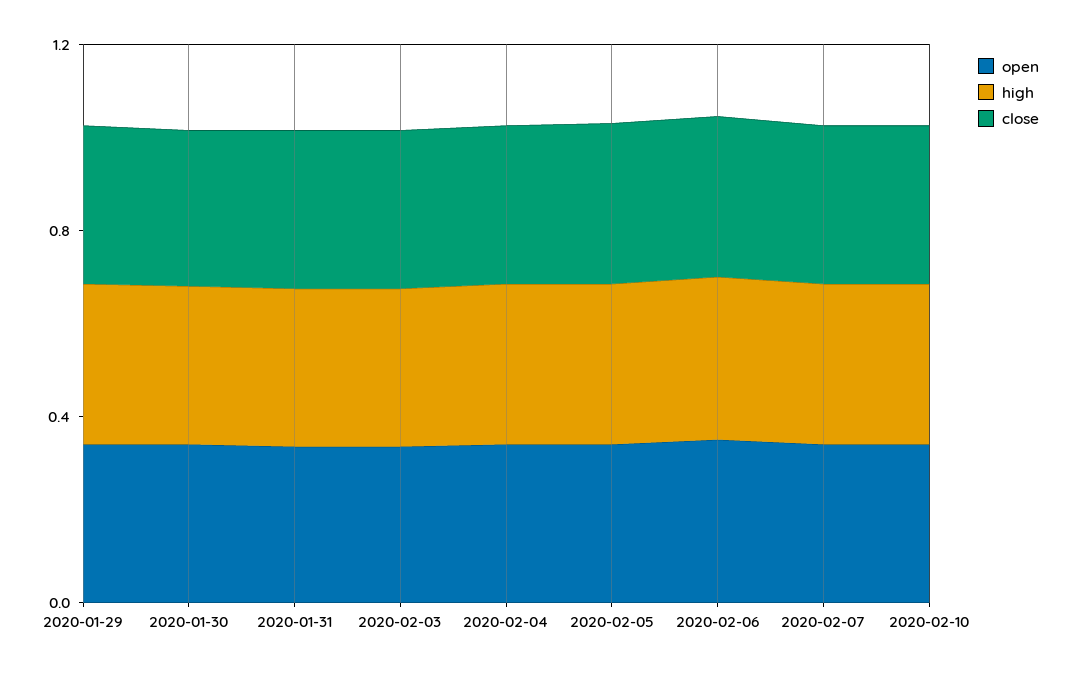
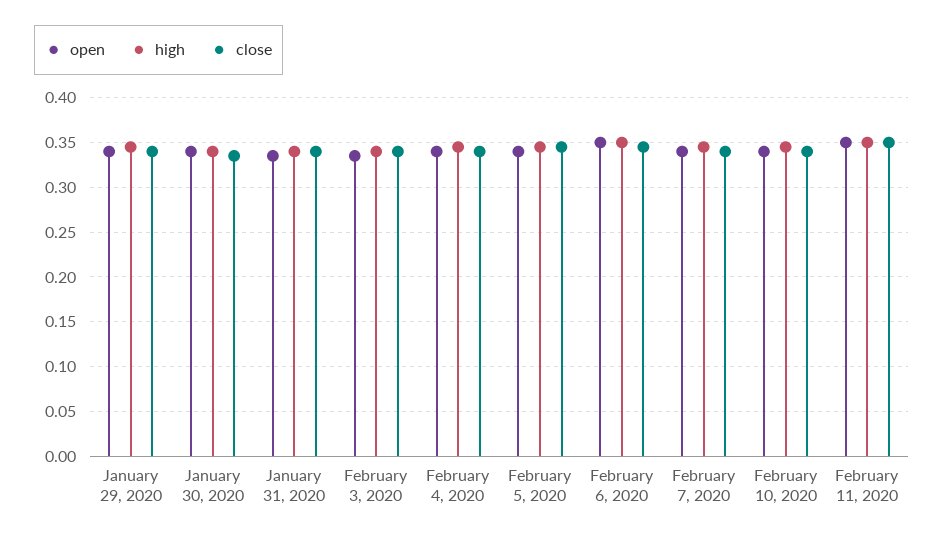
open, February 11, 2020: none -> 0.35
high, February 11, 2020: none -> 0.35
close, February 11, 2020: none -> 0.35

